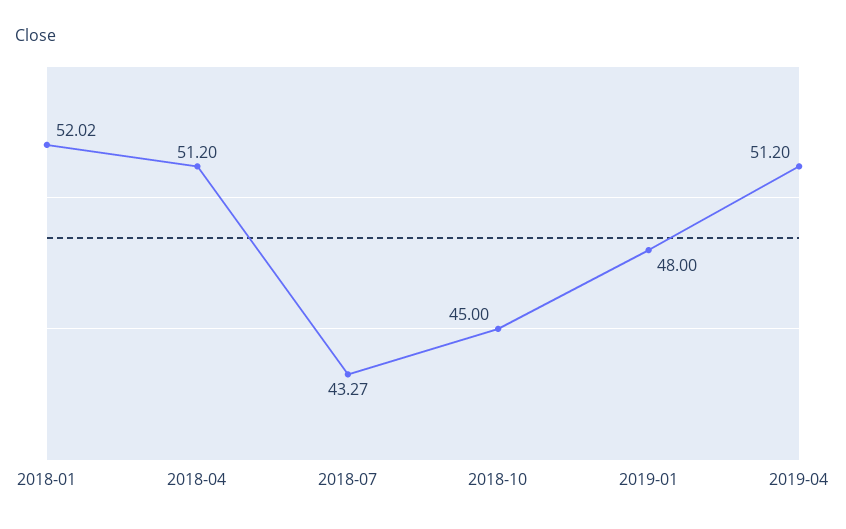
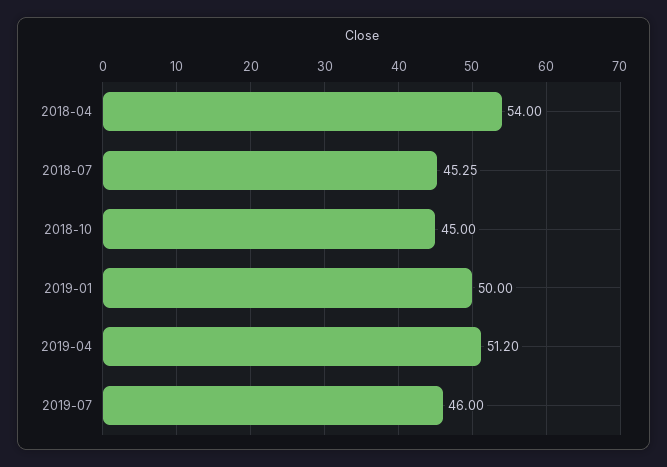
2018-01: 52.02 -> none
2018-04: 51.2 -> 54
2018-07: 43.27 -> 45.25
2019-01: 48 -> 50
2019-07: none -> 46

